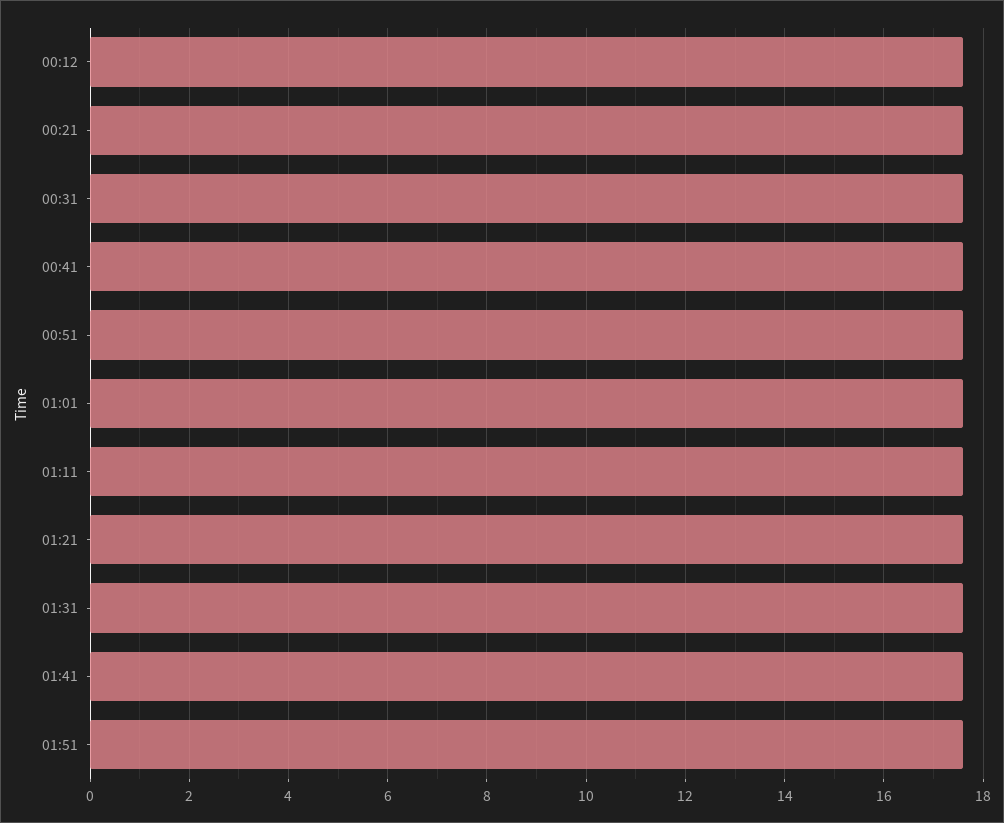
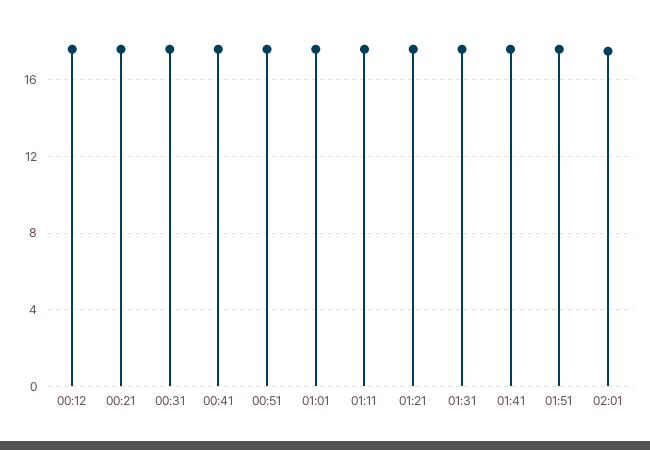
02:01: none -> 17.5

